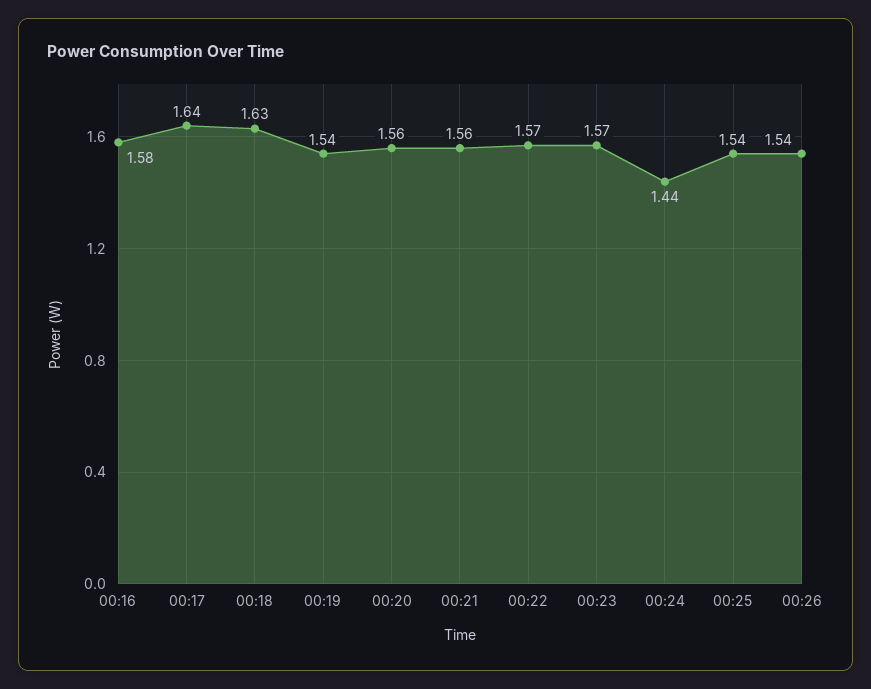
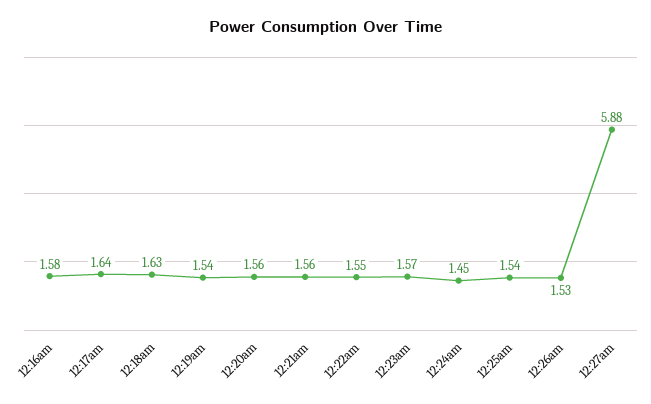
00:22: 1.57 -> 1.55
00:24: 1.44 -> 1.45
00:26: 1.54 -> 1.53
12:27am: none -> 5.88

